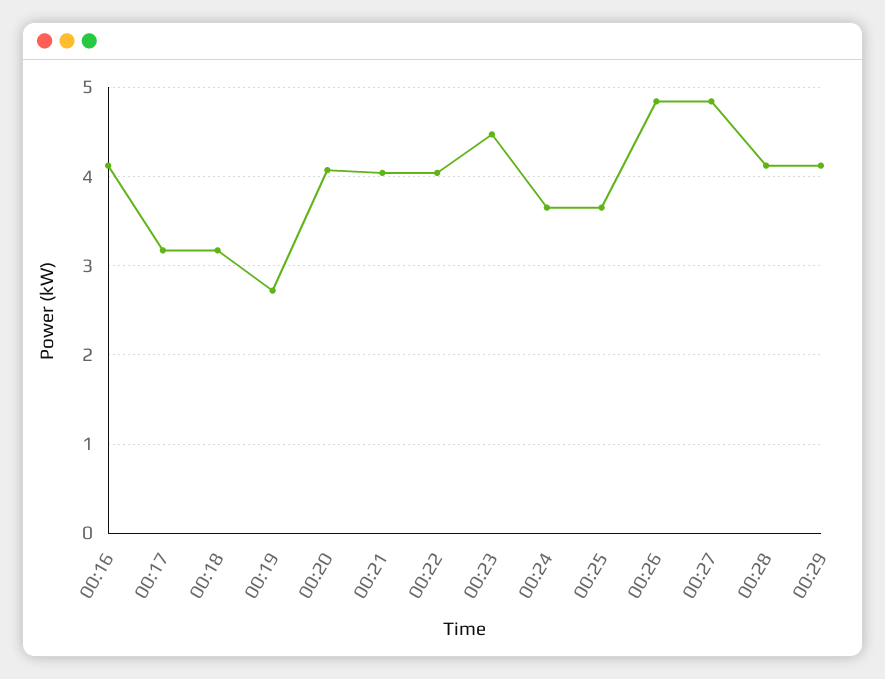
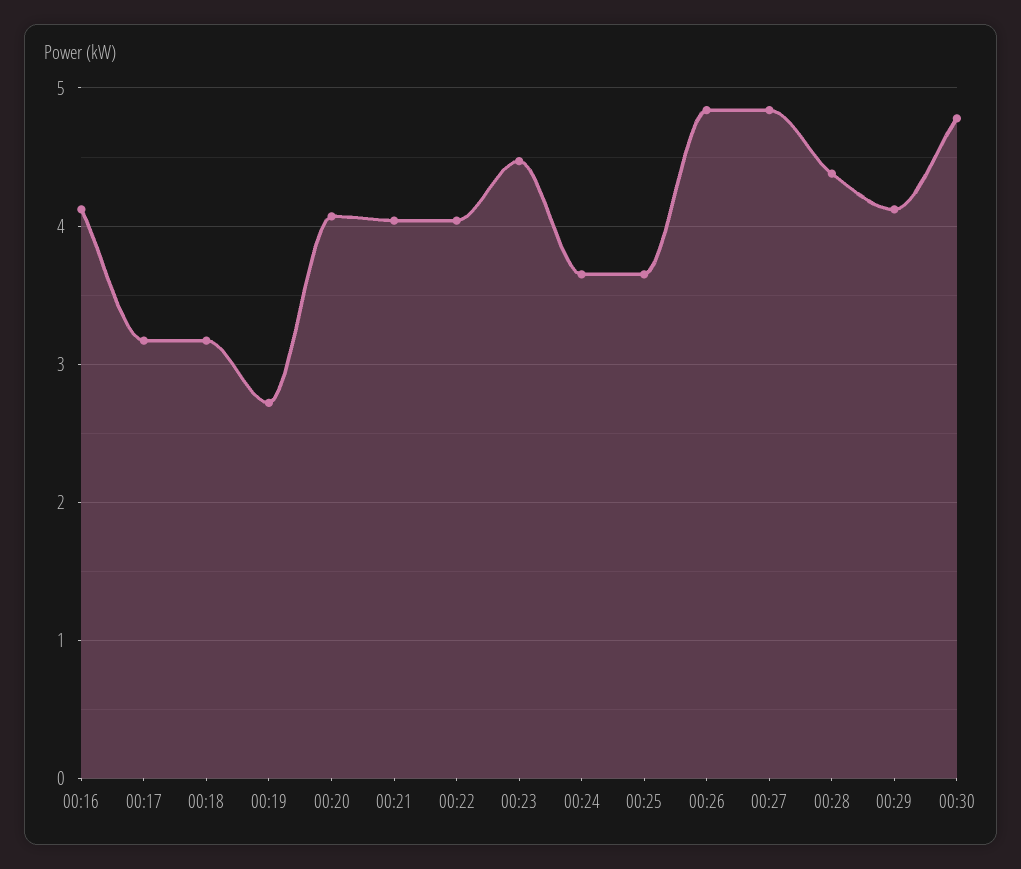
00:28: 4.1 -> 4.4
00:30: none -> 4.8

